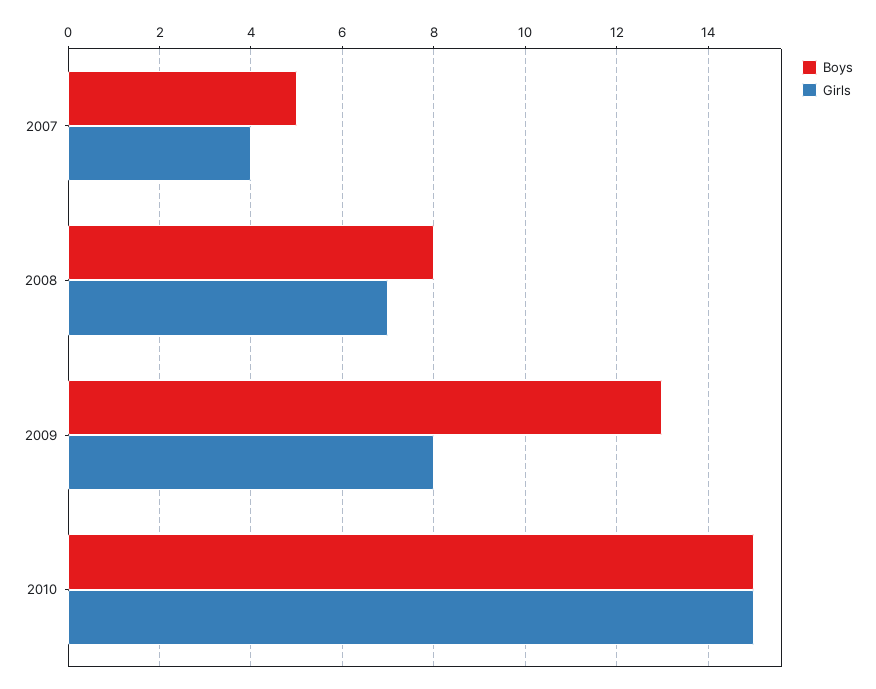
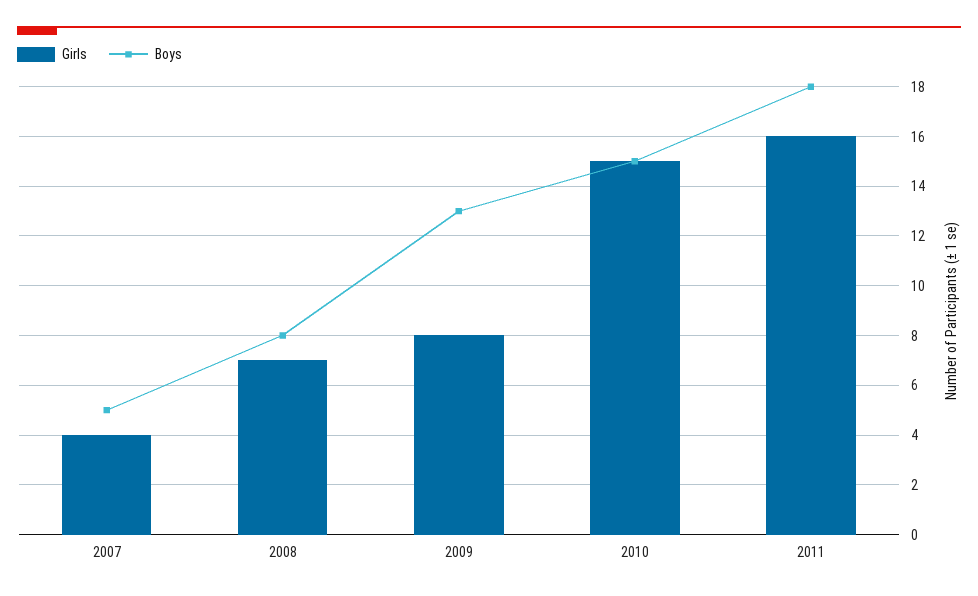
Girls, 2011: none -> 16
Boys, 2011: none -> 18

